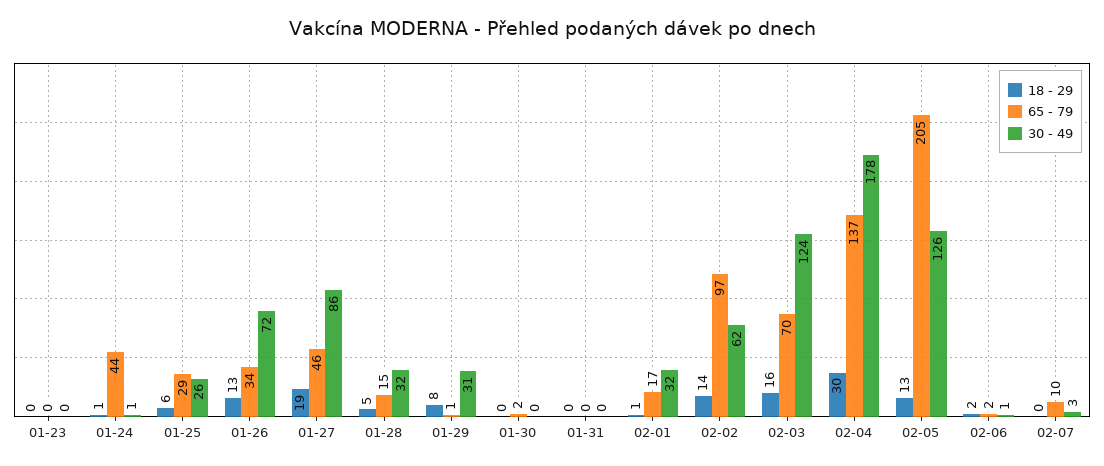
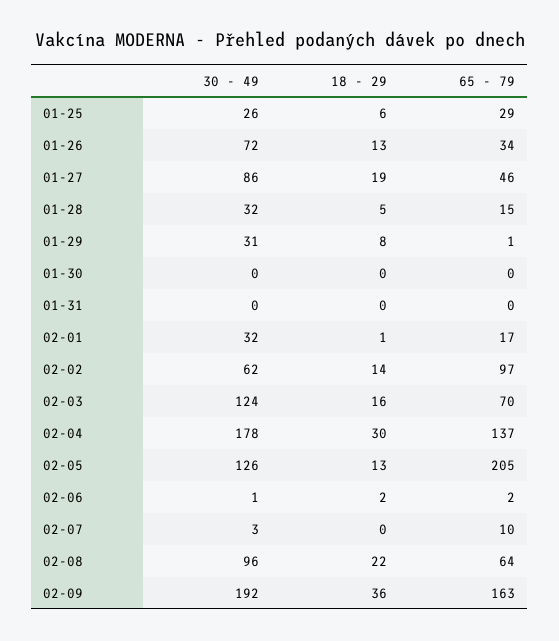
18 - 29, 01-23: 0 -> none
65 - 79, 01-23: 0 -> none
30 - 49, 01-23: 0 -> none
18 - 29, 01-24: 1 -> none
65 - 79, 01-24: 44 -> none
30 - 49, 01-24: 1 -> none
65 - 79, 01-30: 2 -> 0
30 - 49, 02-08: none -> 96
18 - 29, 02-08: none -> 22
65 - 79, 02-08: none -> 64
30 - 49, 02-09: none -> 192
18 - 29, 02-09: none -> 36
65 - 79, 02-09: none -> 163

